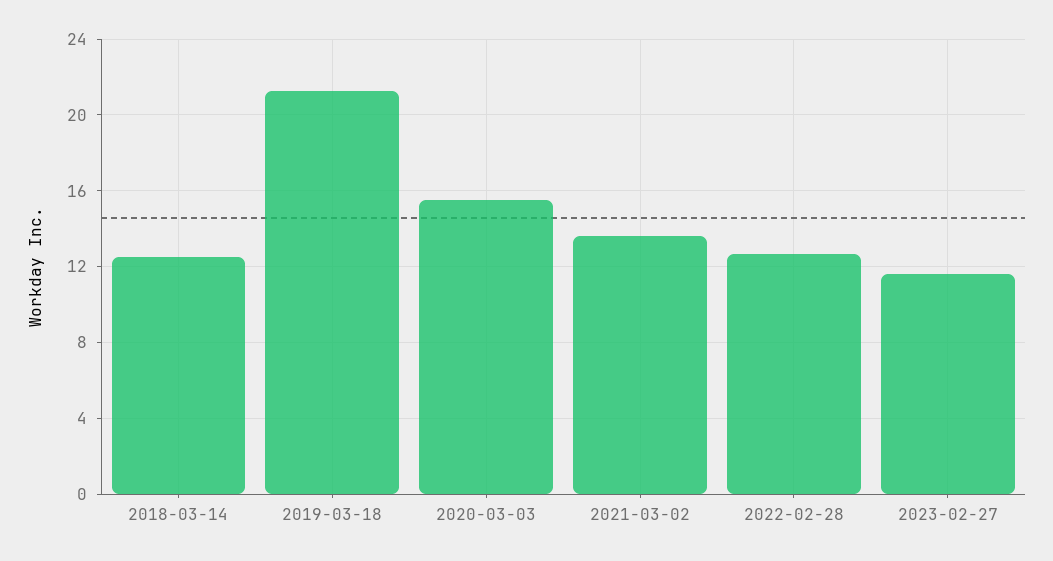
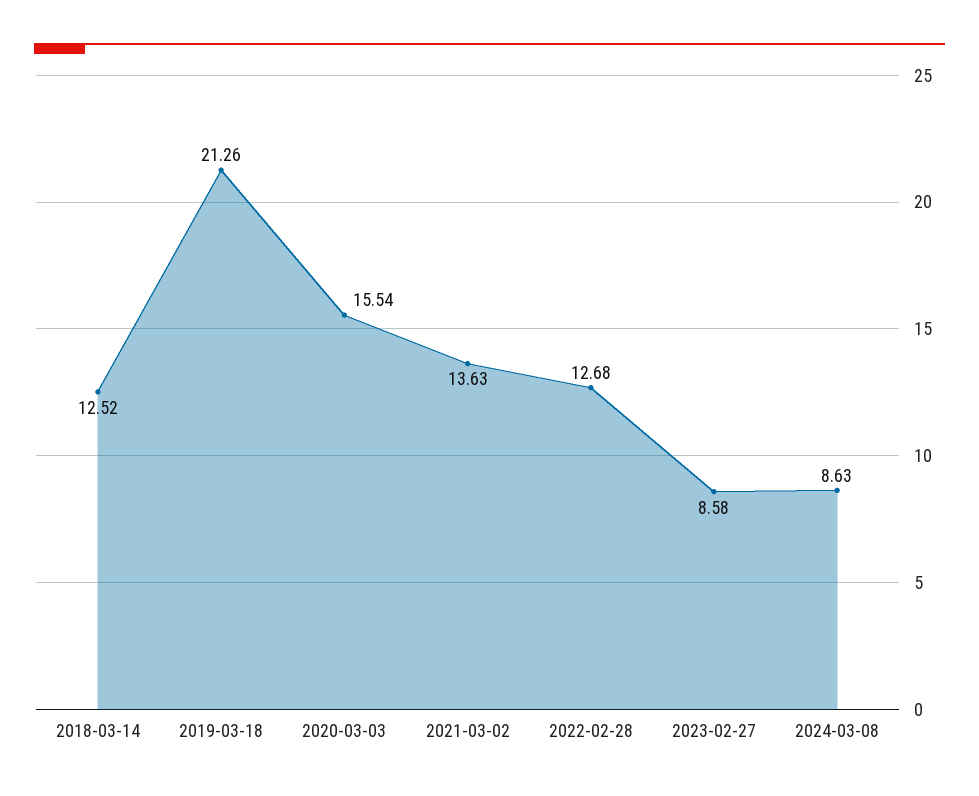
2023-02-27: 11.5 -> 8.58
2024-03-08: none -> 8.63

